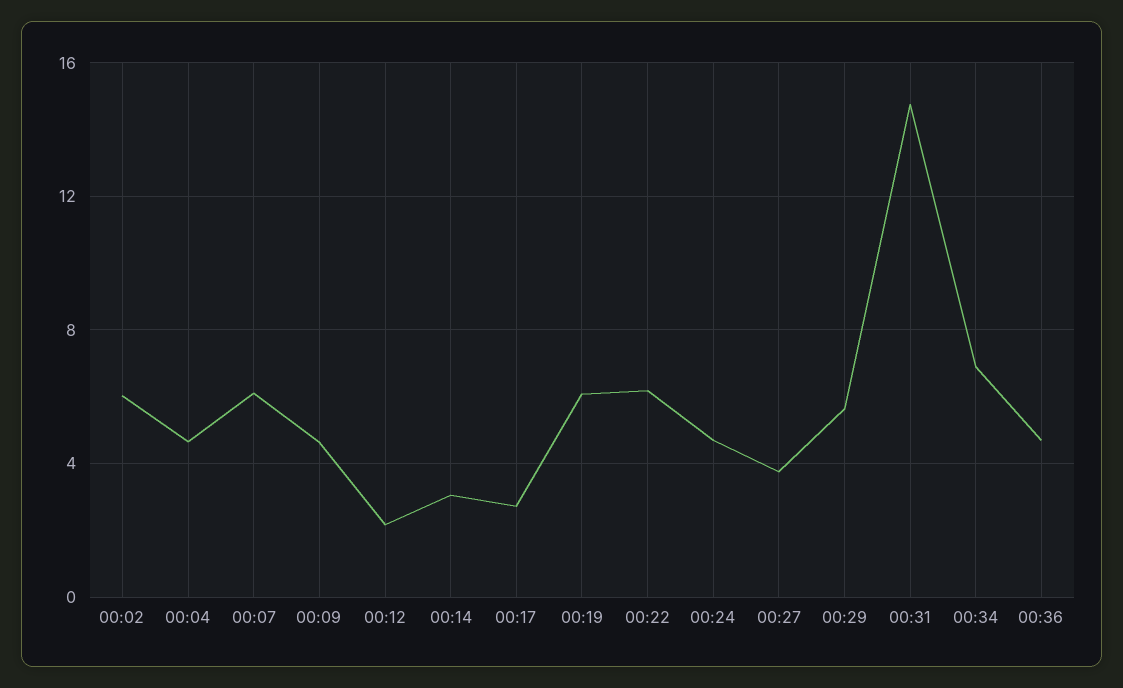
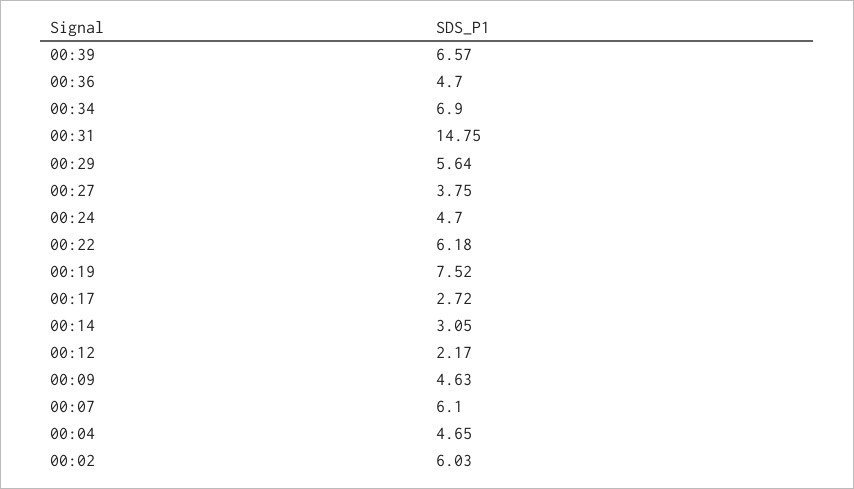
00:19: 6 -> 7.52
00:39: none -> 6.57

